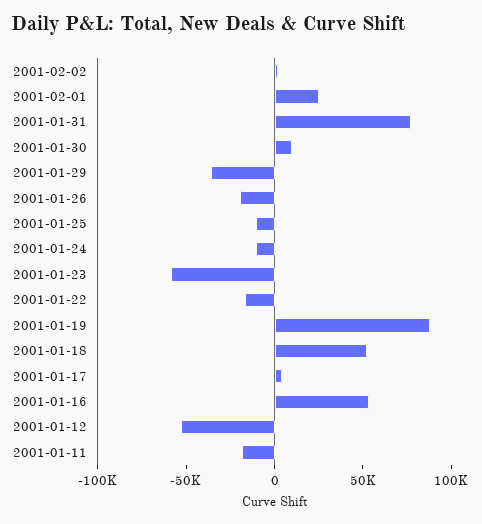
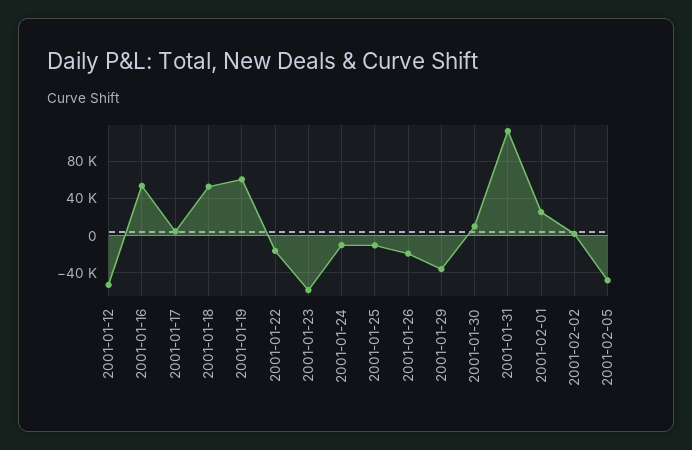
2001-01-31: 80000 -> 110000
2001-01-19: 90000 -> 60000
2001-01-11: -20000 -> none
2001-02-05: none -> -50000

